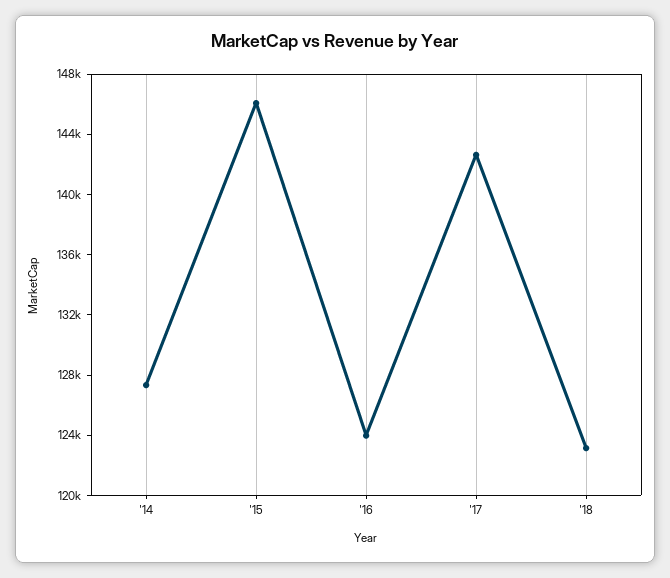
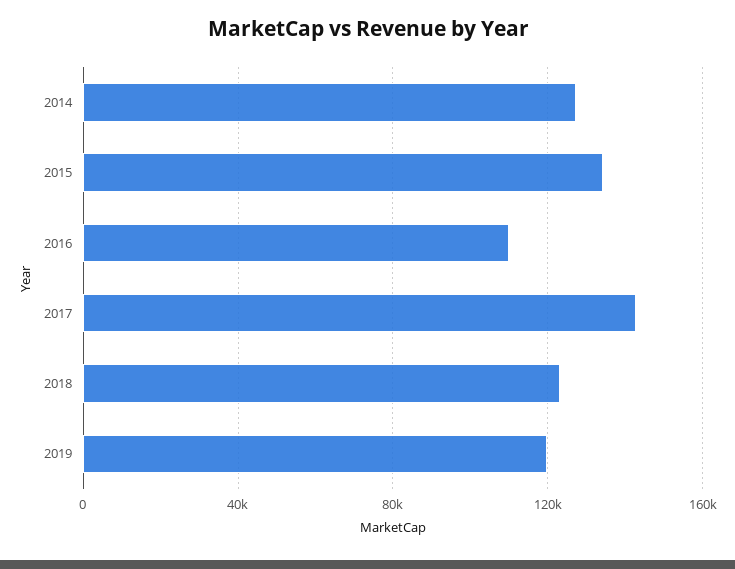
'15: 146000 -> 135000
'16: 124000 -> 110000
2019: none -> 120000

